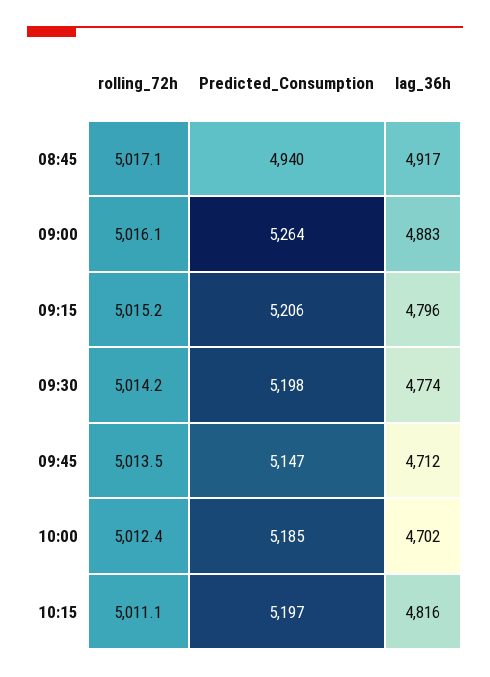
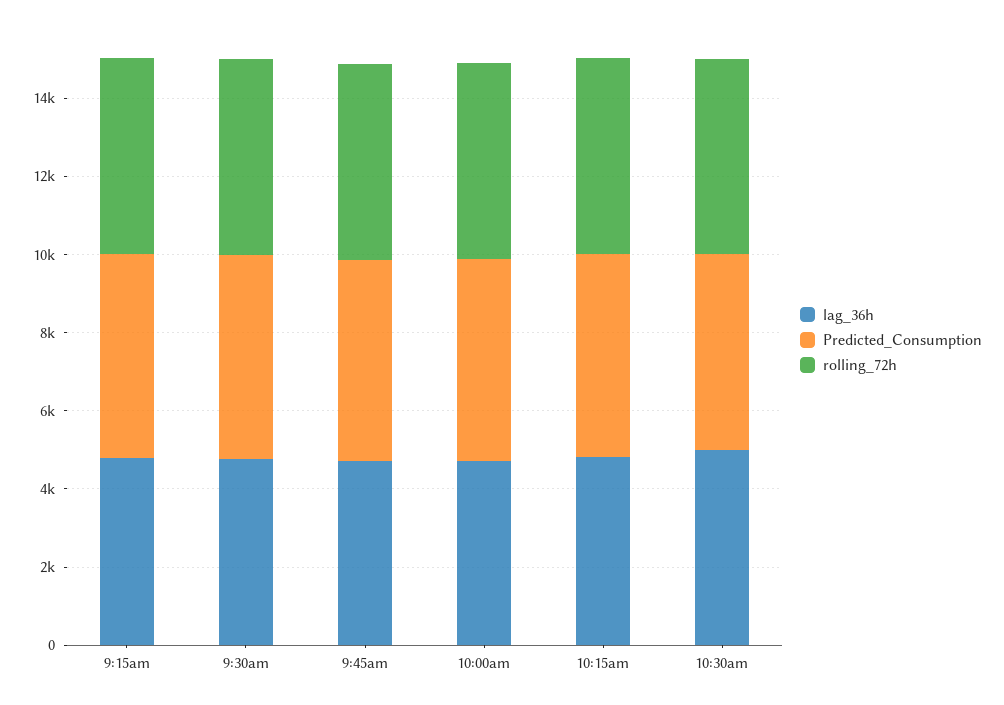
rolling_72h, 08:45: 5017.1 -> none
Predicted_Consumption, 08:45: 4940 -> none
lag_36h, 08:45: 4917 -> none
rolling_72h, 09:00: 5016.1 -> none
Predicted_Consumption, 09:00: 5264 -> none
lag_36h, 09:00: 4883 -> none
lag_36h, 10:30am: none -> 5000
Predicted_Consumption, 10:30am: none -> 5000
rolling_72h, 10:30am: none -> 5000

